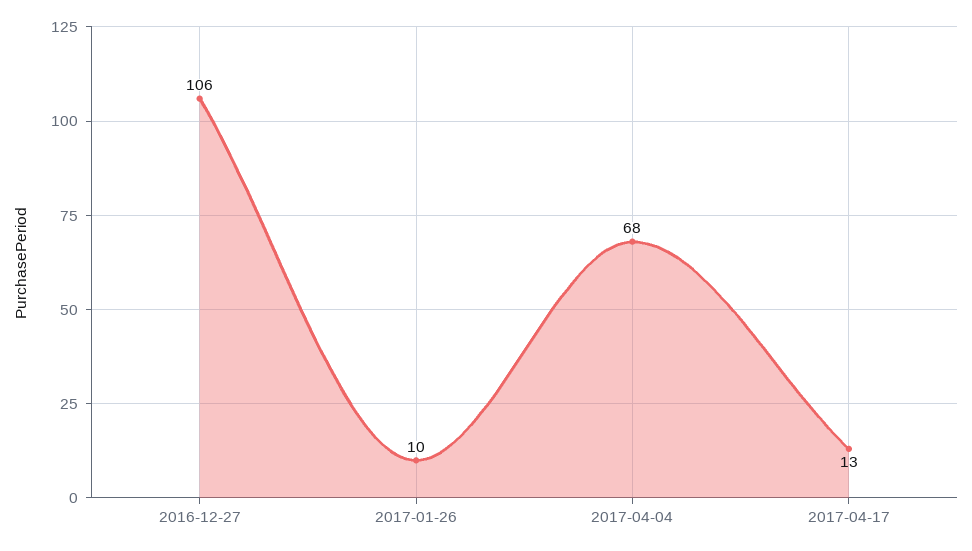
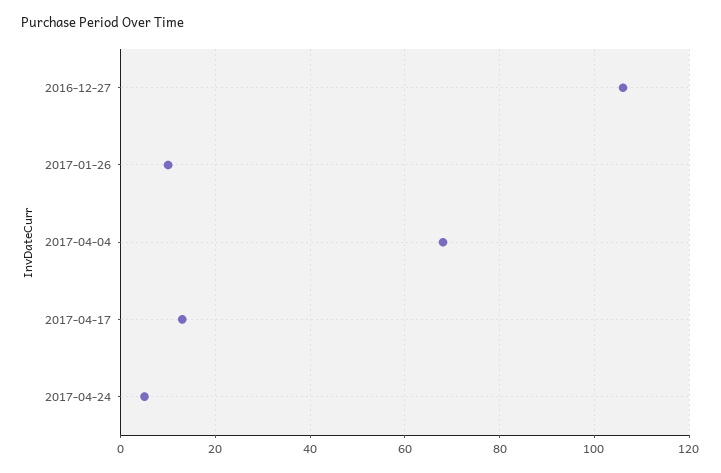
2017-04-24: none -> 5

